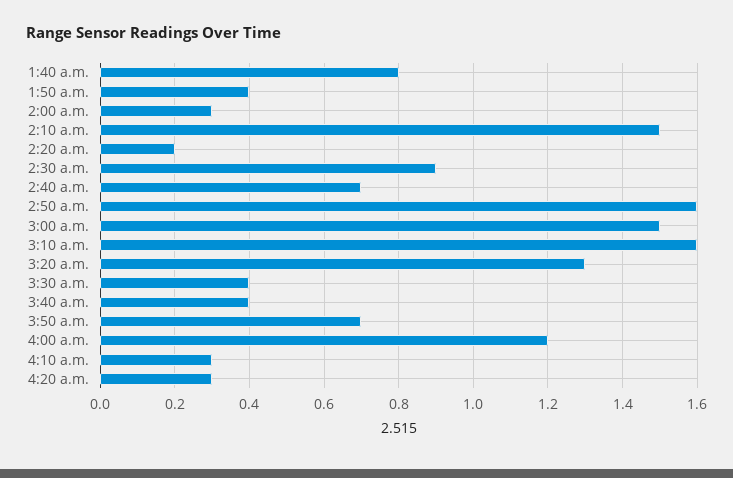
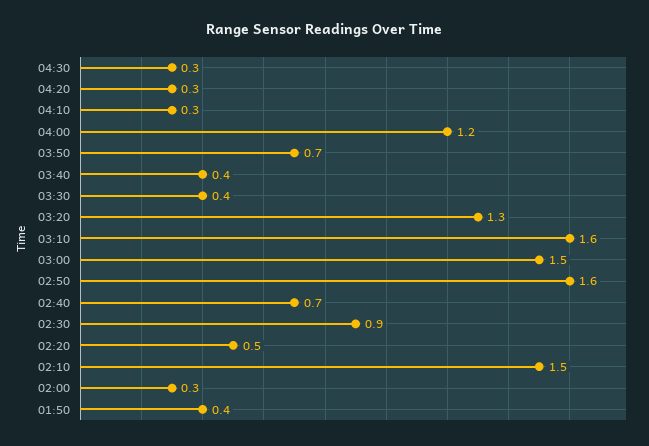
1:40 a.m.: 0.8 -> none
2:20 a.m.: 0.2 -> 0.5
04:30: none -> 0.3

